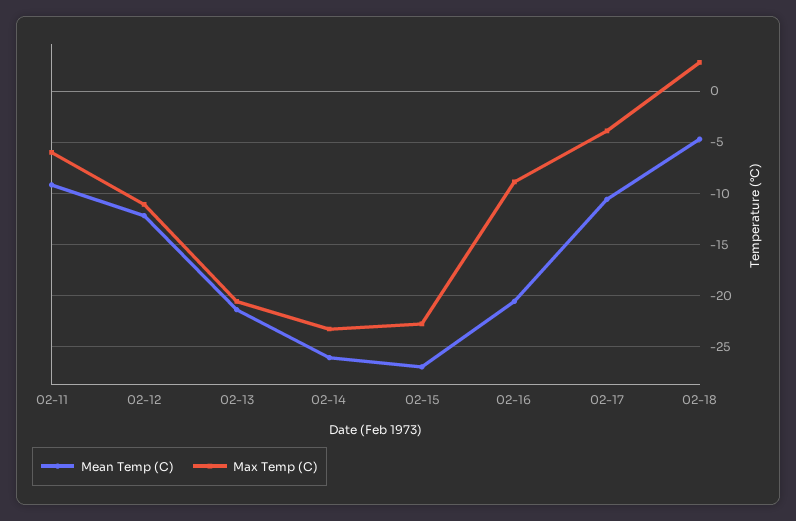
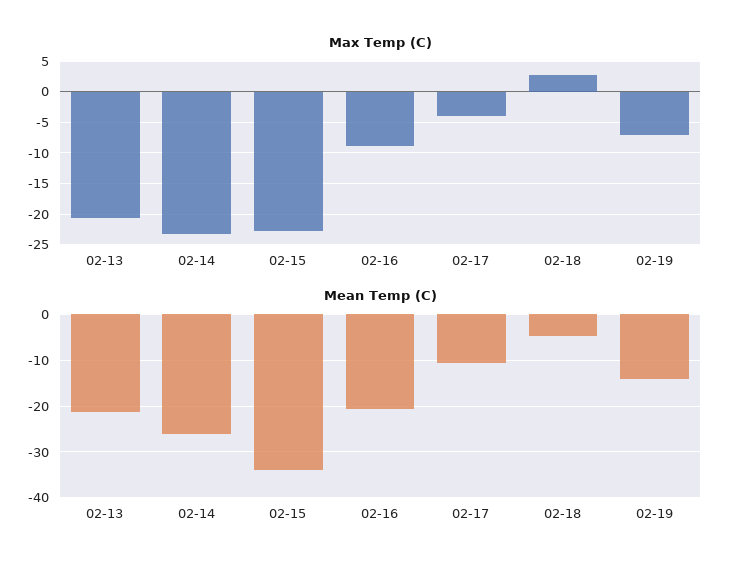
Mean Temp (C), 02-11: -9 -> none
Max Temp (C), 02-11: -6 -> none
Mean Temp (C), 02-12: -12 -> none
Max Temp (C), 02-12: -11 -> none
Mean Temp (C), 02-15: -27 -> -34
Max Temp (C), 02-19: none -> -7
Mean Temp (C), 02-19: none -> -14

